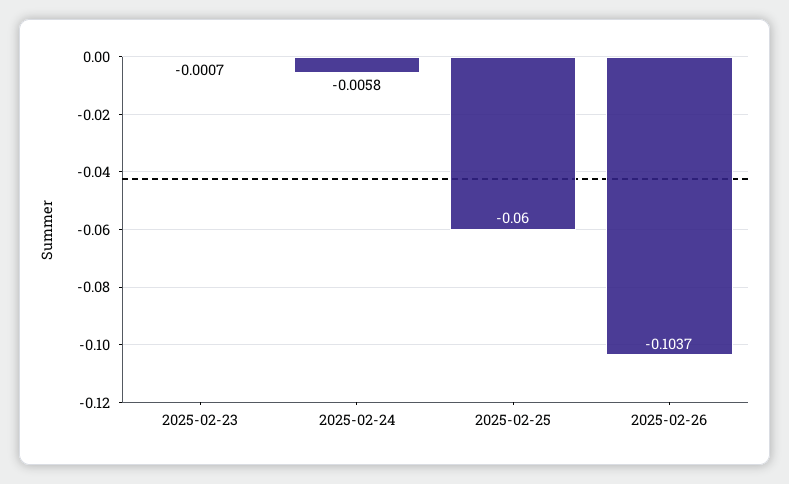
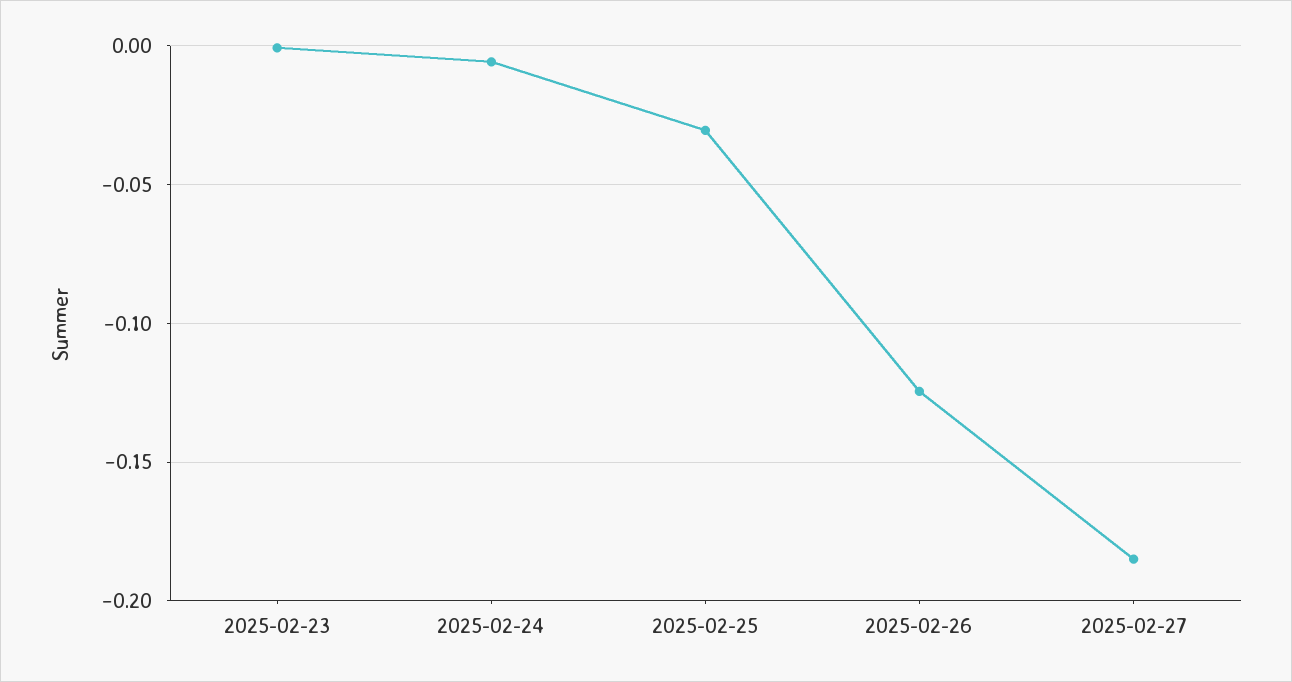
2025-02-25: -0.06 -> -0.03
2025-02-26: -0.1037 -> -0.125
2025-02-27: none -> -0.185

